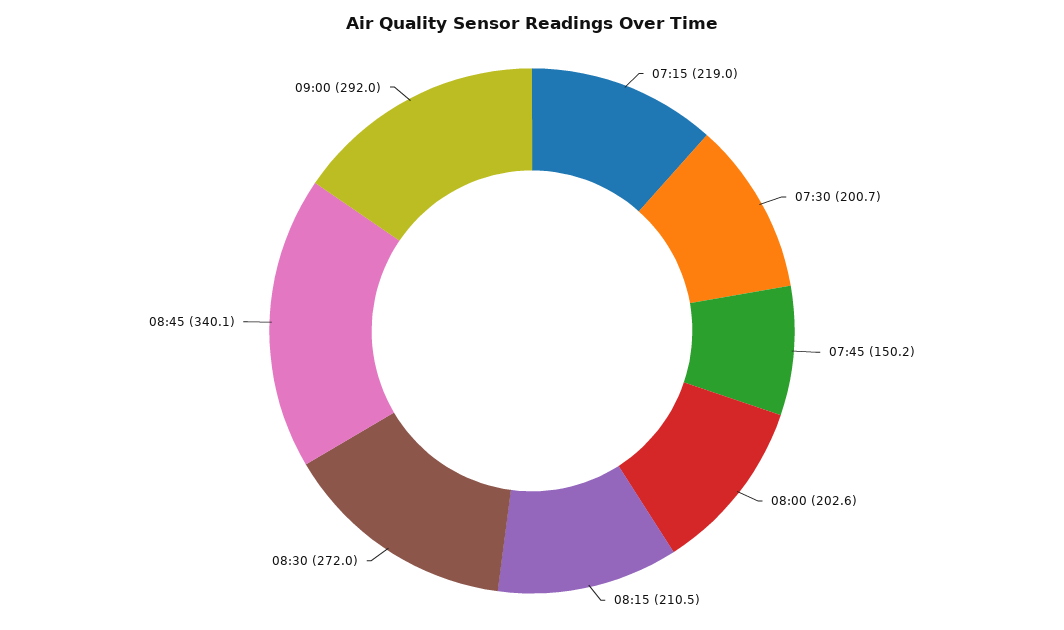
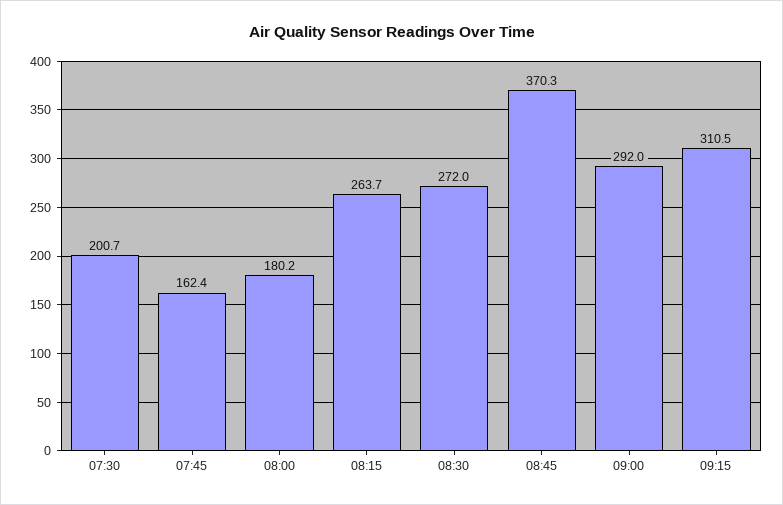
07:15: 219 -> none
07:45: 150.2 -> 162.4
08:00: 202.6 -> 180.2
08:15: 210.5 -> 263.7
08:45: 340.1 -> 370.3
09:15: none -> 310.5

